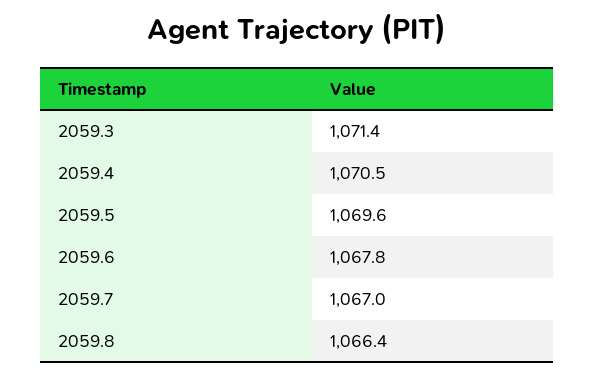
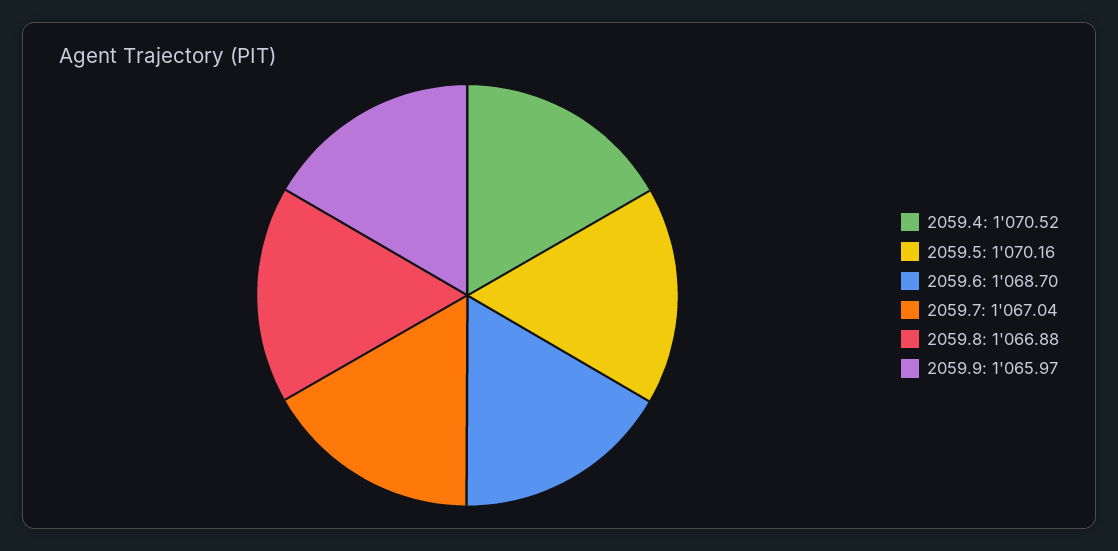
2059.3: 1071.4 -> none
2059.5: 1069.6 -> 1070.16
2059.6: 1067.8 -> 1068.7
2059.8: 1066.4 -> 1066.88
2059.9: none -> 1065.97

